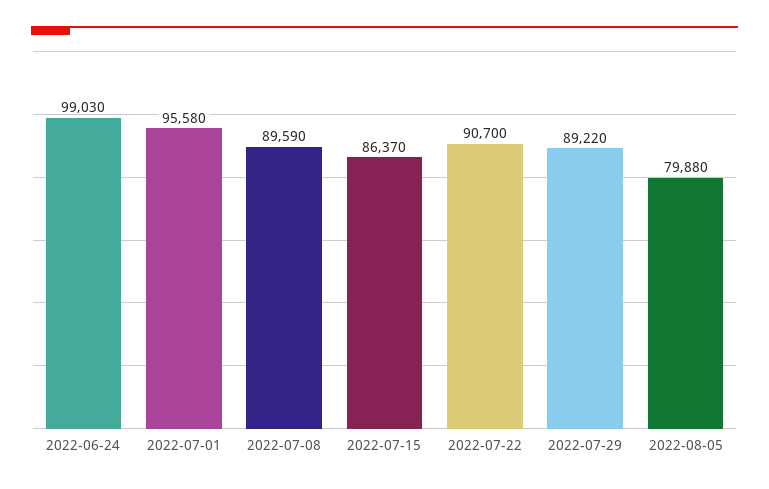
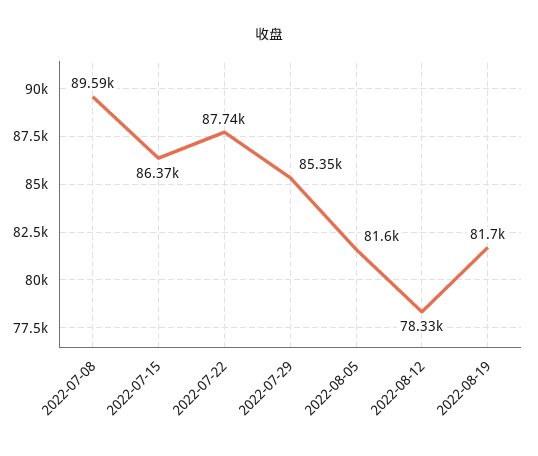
2022-06-24: 99030 -> none
2022-07-01: 95580 -> none
2022-07-22: 90700 -> 87740
2022-07-29: 89220 -> 85350
2022-08-05: 79880 -> 81600
2022-08-12: none -> 78330
2022-08-19: none -> 81700

